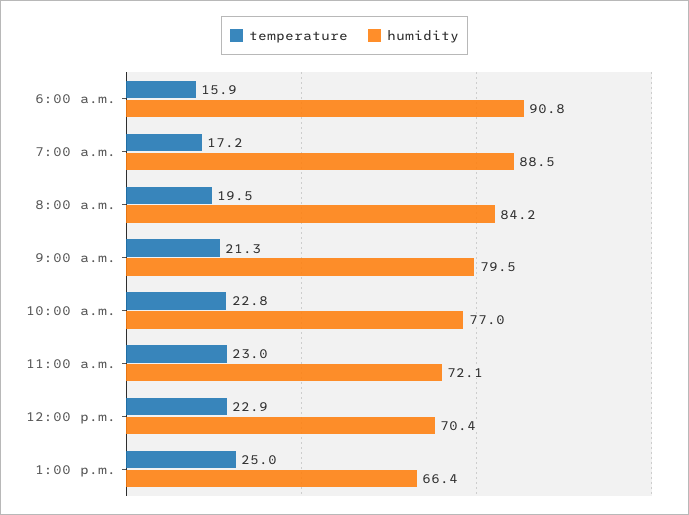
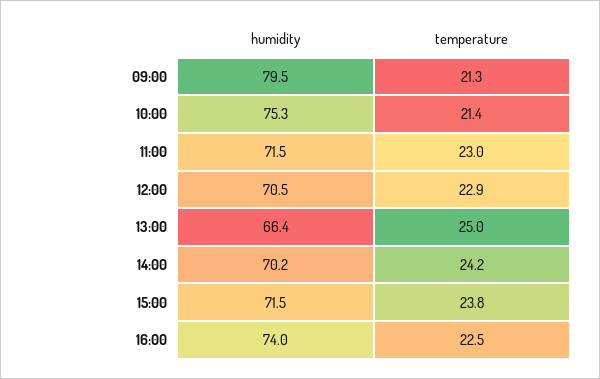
temperature, 6:00 a.m.: 15.9 -> none
humidity, 6:00 a.m.: 90.8 -> none
temperature, 7:00 a.m.: 17.2 -> none
humidity, 7:00 a.m.: 88.5 -> none
temperature, 8:00 a.m.: 19.5 -> none
humidity, 8:00 a.m.: 84.2 -> none
temperature, 10:00 a.m.: 22.8 -> 21.4
humidity, 10:00 a.m.: 77 -> 75.3
humidity, 11:00 a.m.: 72.1 -> 71.5
humidity, 12:00 p.m.: 70.4 -> 70.5
humidity, 14:00: none -> 70.2
temperature, 14:00: none -> 24.2
humidity, 15:00: none -> 71.5
temperature, 15:00: none -> 23.8
humidity, 16:00: none -> 74
temperature, 16:00: none -> 22.5

